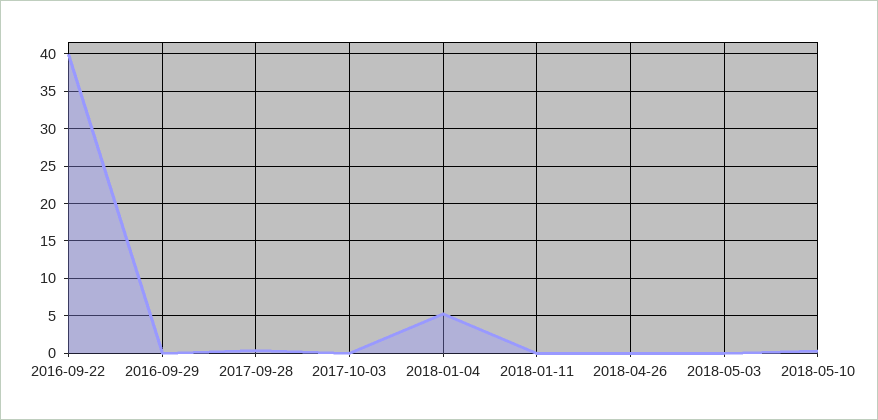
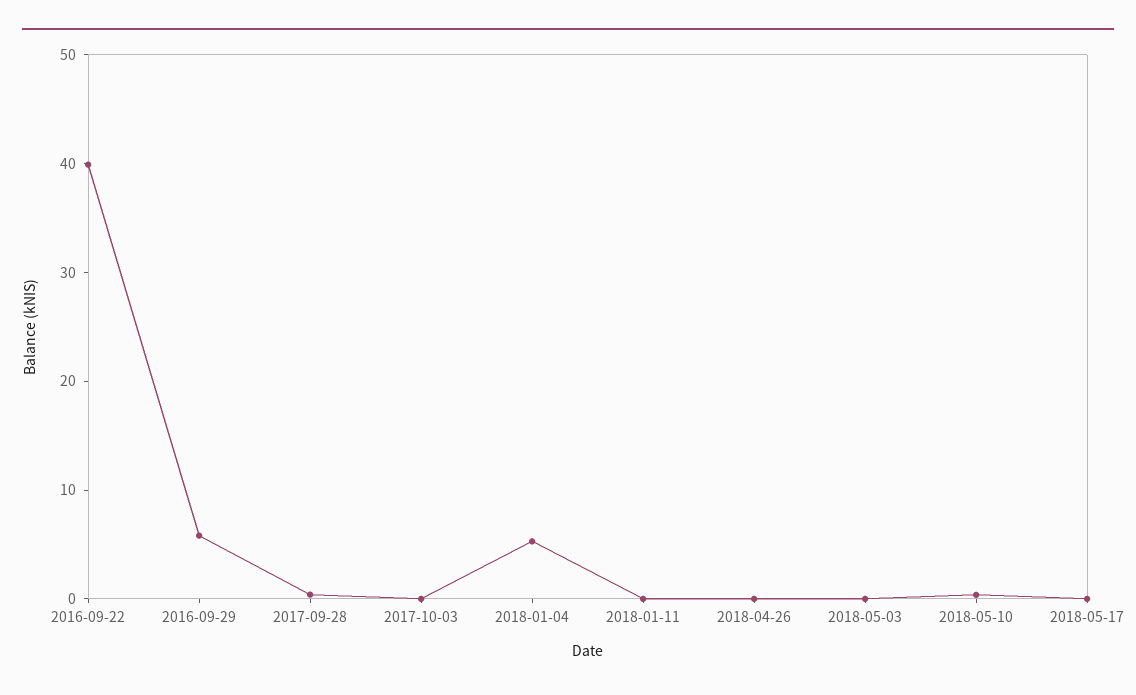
2016-09-29: 0 -> 6
2018-05-17: none -> 0

